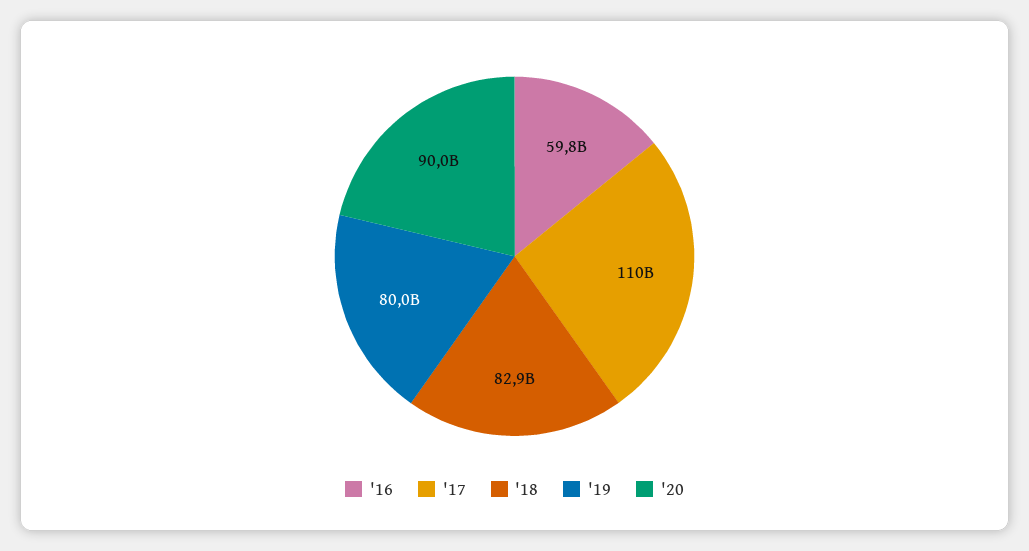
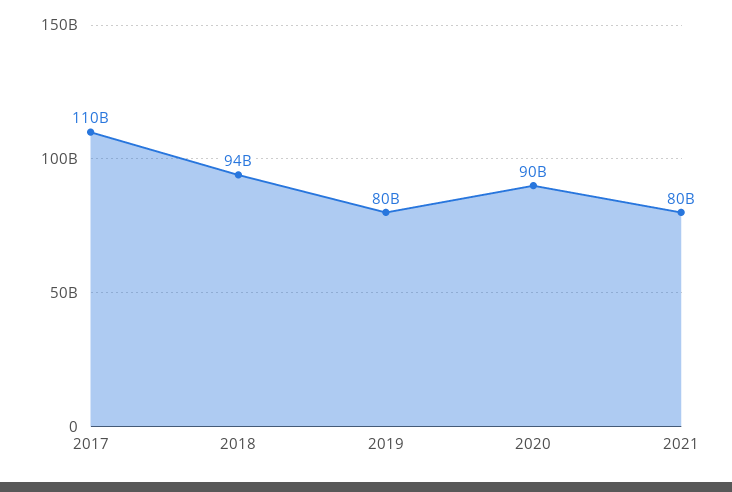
'16: 59800000000 -> none
'18: 82900000000 -> 94000000000
2021: none -> 80000000000

